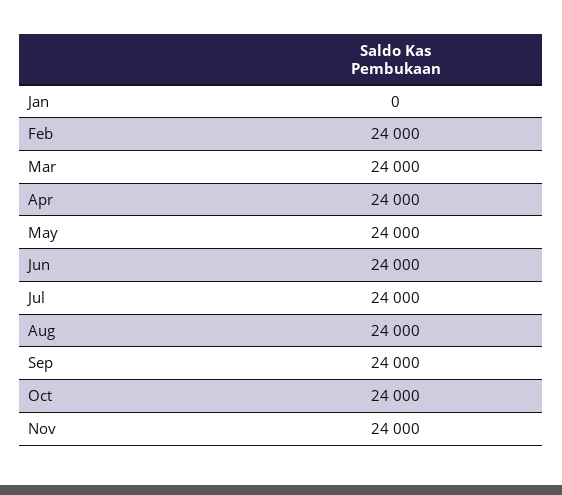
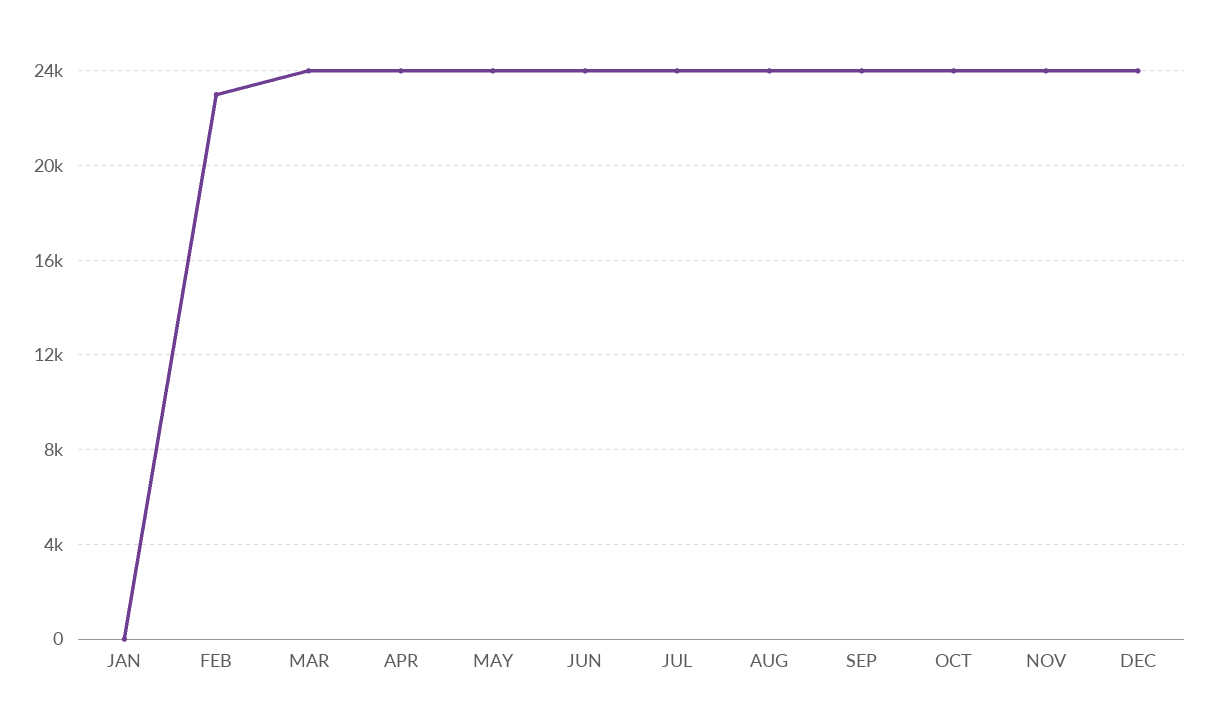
Feb: 24000 -> 23000
DEC: none -> 24000

